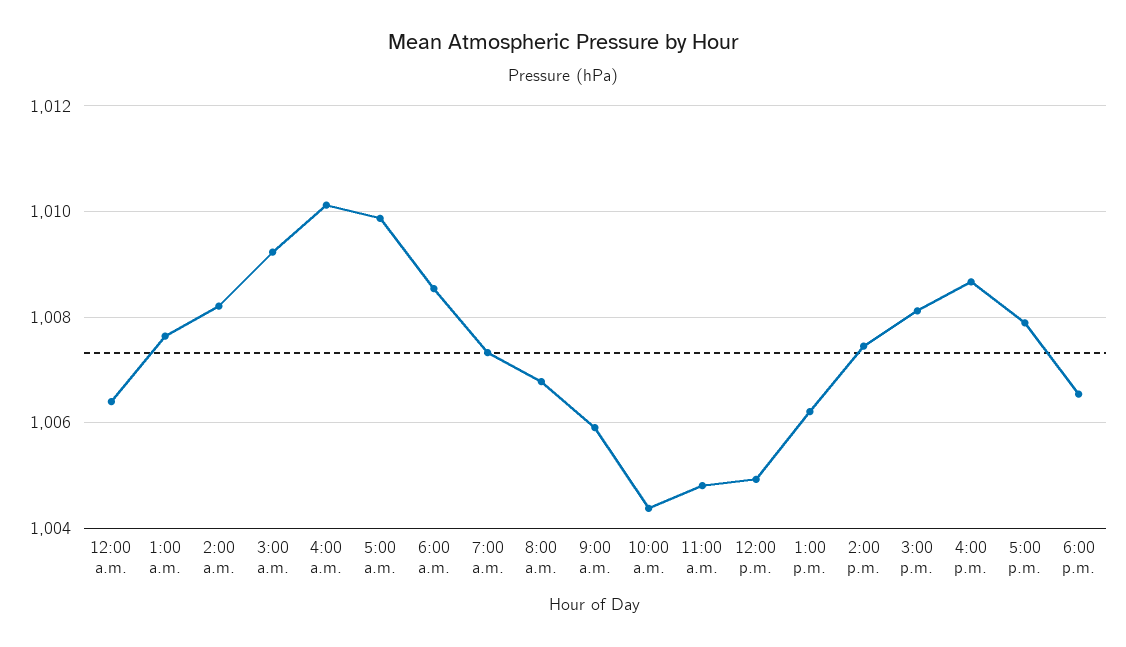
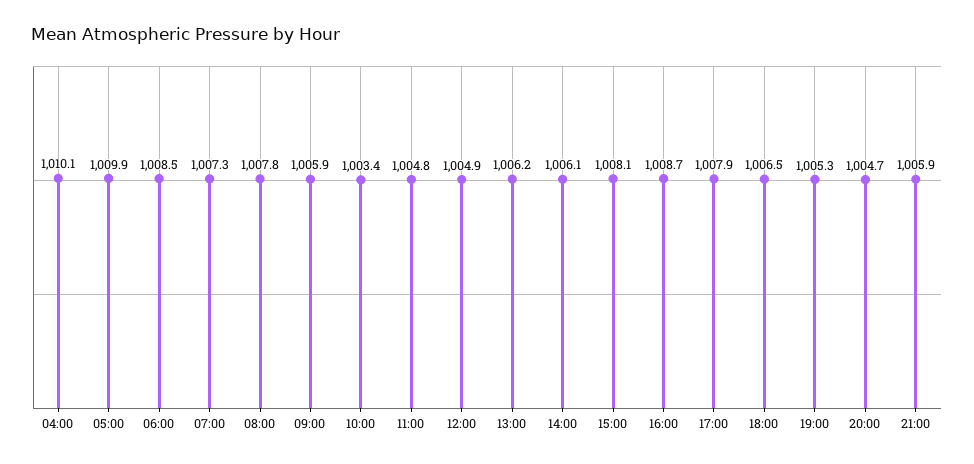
12:00 a.m.: 1006.4 -> none
1:00 a.m.: 1007.6 -> none
2:00 a.m.: 1008.2 -> none
3:00 a.m.: 1009.2 -> none
8:00 a.m.: 1006.8 -> 1007.8
10:00 a.m.: 1004.4 -> 1003.4
2:00 p.m.: 1007.4 -> 1006.1
19:00: none -> 1005.3
20:00: none -> 1004.7
21:00: none -> 1005.9

